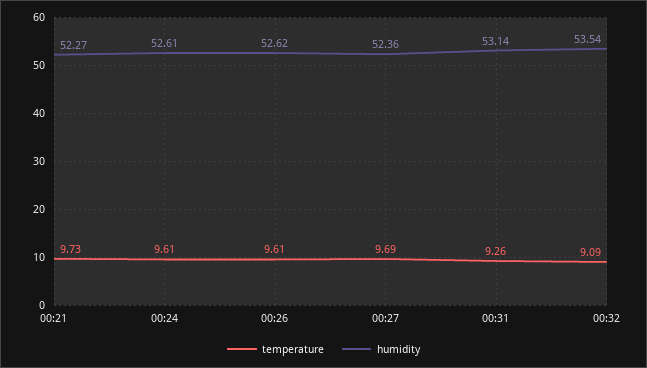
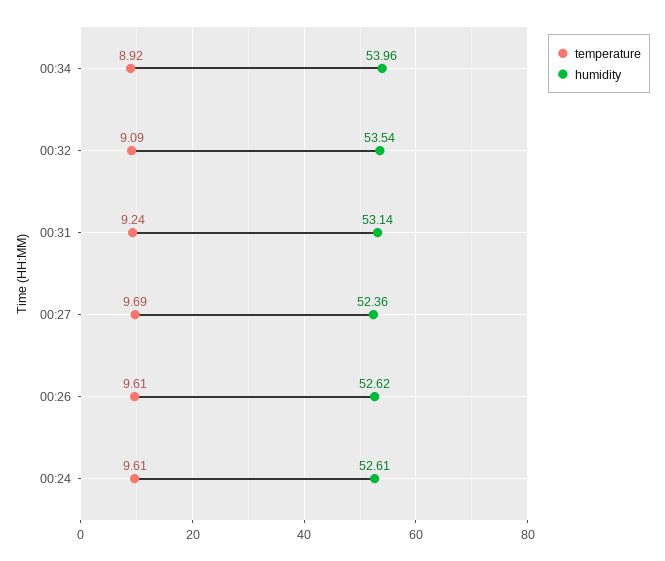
temperature, 00:21: 9.73 -> none
humidity, 00:21: 52.27 -> none
temperature, 00:31: 9.26 -> 9.24
temperature, 00:34: none -> 8.92
humidity, 00:34: none -> 53.96

